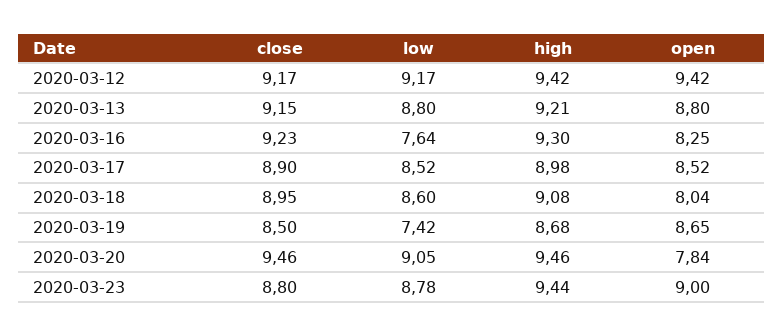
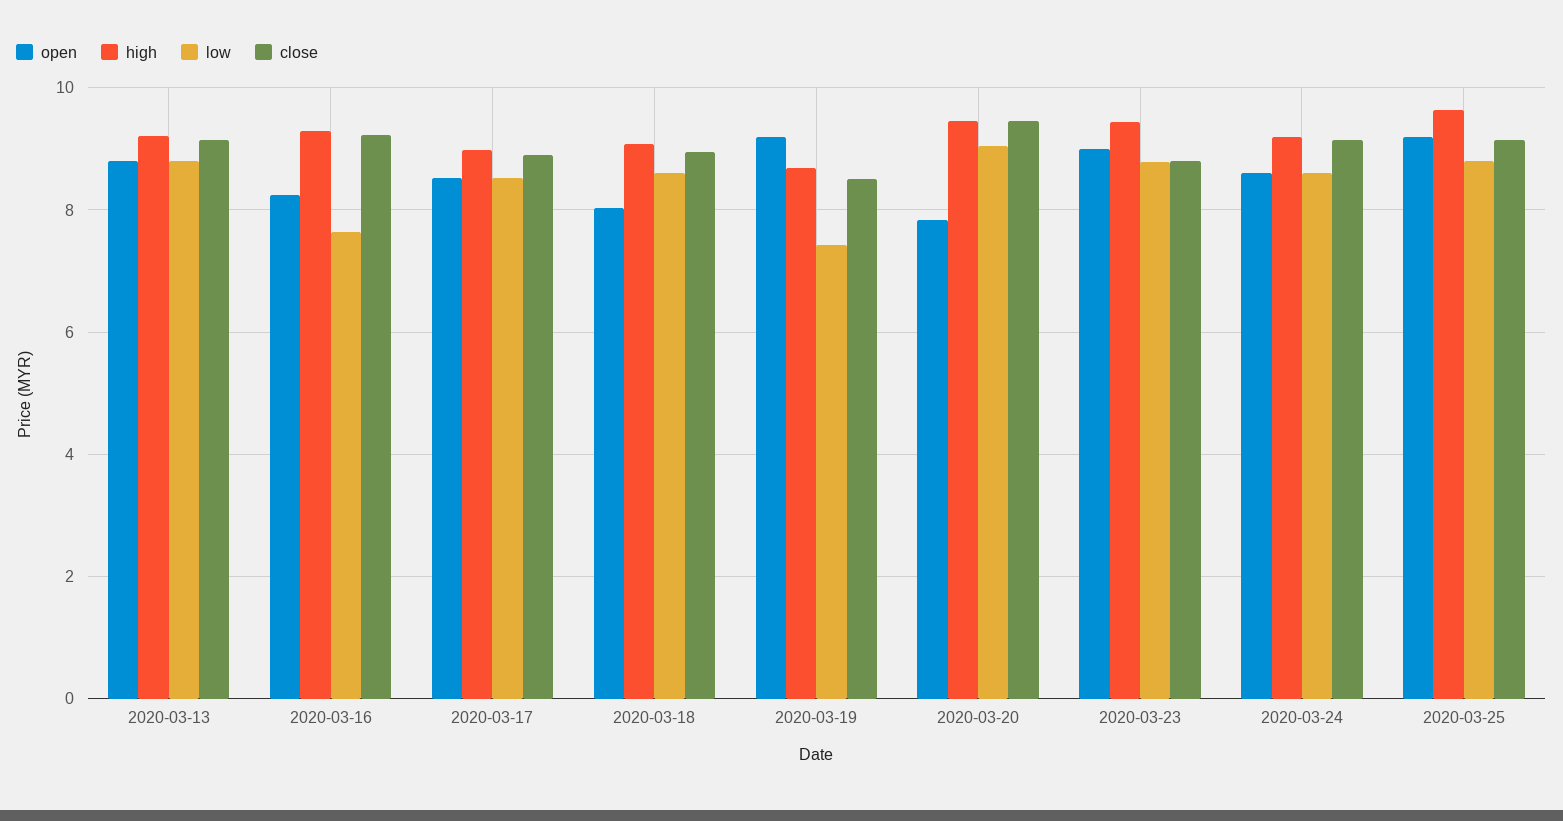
close, 2020-03-12: 9.17 -> none
low, 2020-03-12: 9.17 -> none
high, 2020-03-12: 9.42 -> none
open, 2020-03-12: 9.42 -> none
open, 2020-03-19: 8.65 -> 9.2
open, 2020-03-24: none -> 8.6
high, 2020-03-24: none -> 9.2
low, 2020-03-24: none -> 8.6
close, 2020-03-24: none -> 9.2
open, 2020-03-25: none -> 9.2
high, 2020-03-25: none -> 9.6
low, 2020-03-25: none -> 8.8
close, 2020-03-25: none -> 9.2

